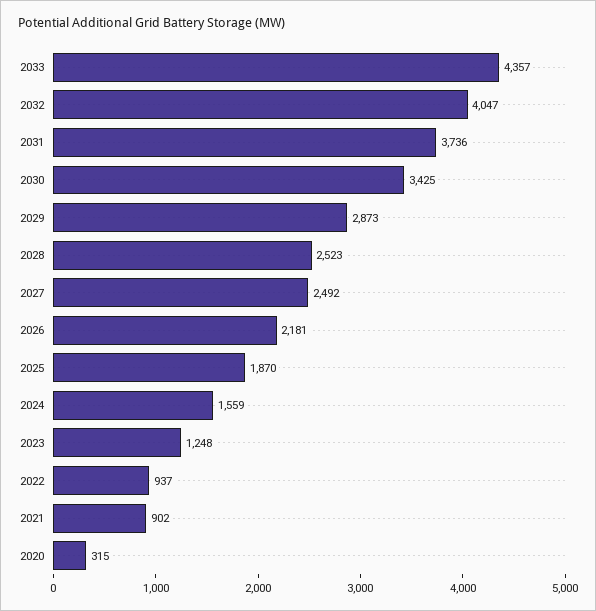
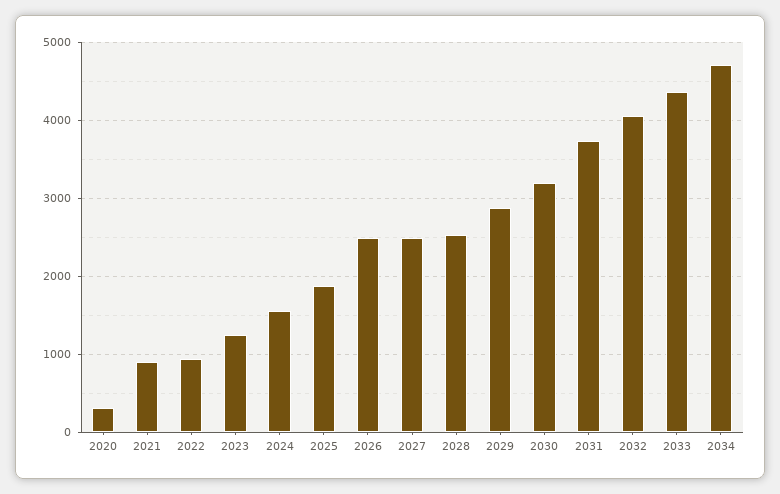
2030: 3425 -> 3200
2026: 2181 -> 2500
2034: none -> 4700

